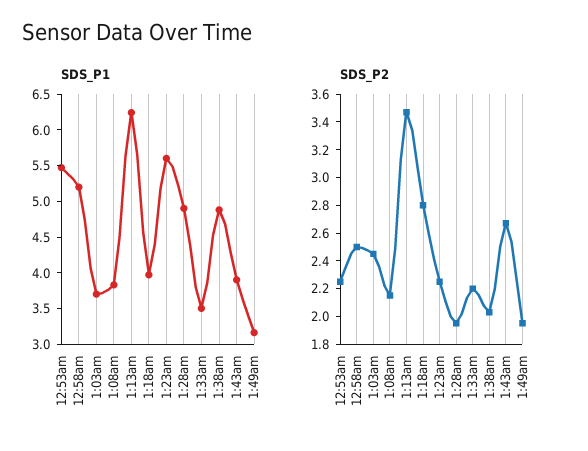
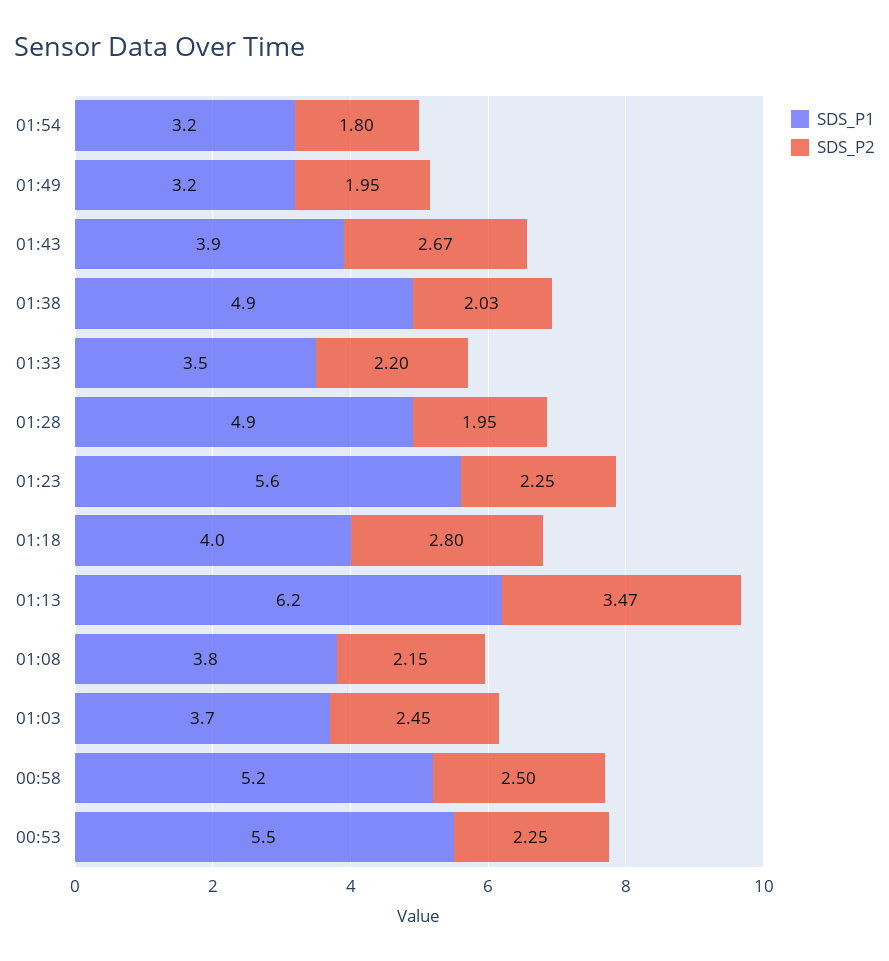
SDS_P1, 01:54: none -> 3.2
SDS_P2, 01:54: none -> 1.8

